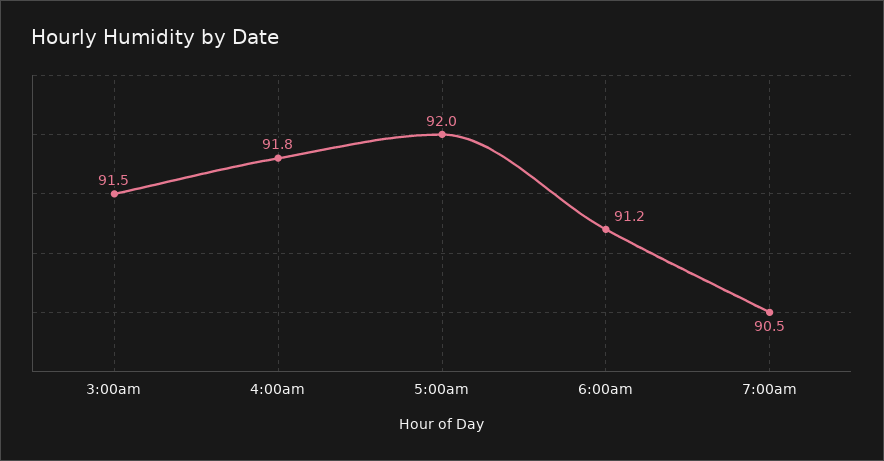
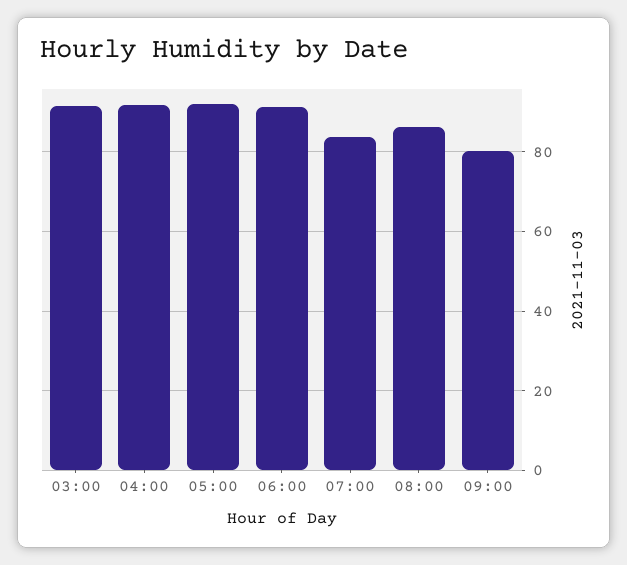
7:00am: 90.5 -> 84
08:00: none -> 86
09:00: none -> 80

